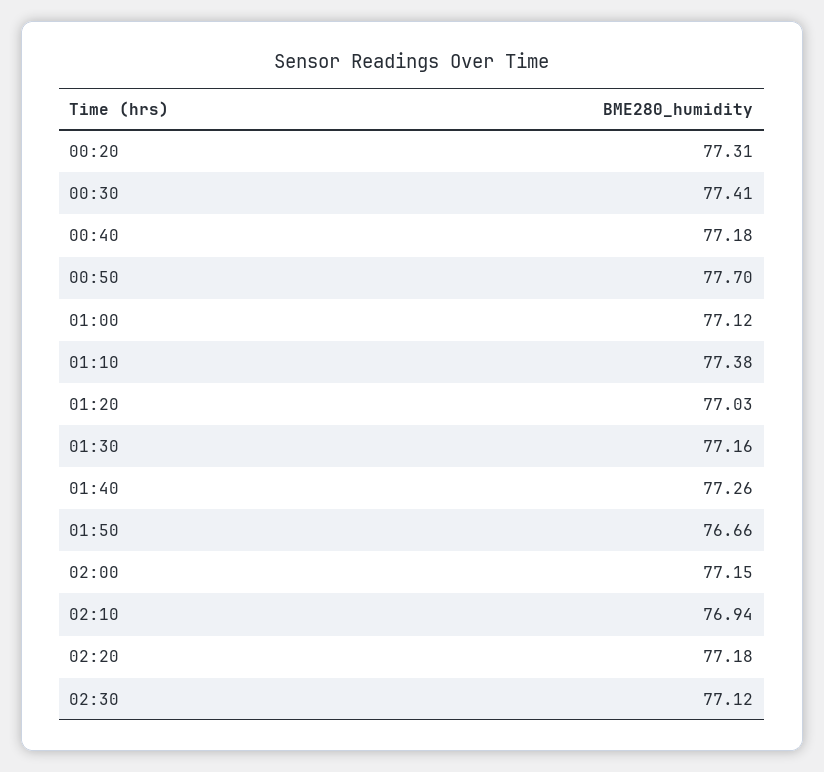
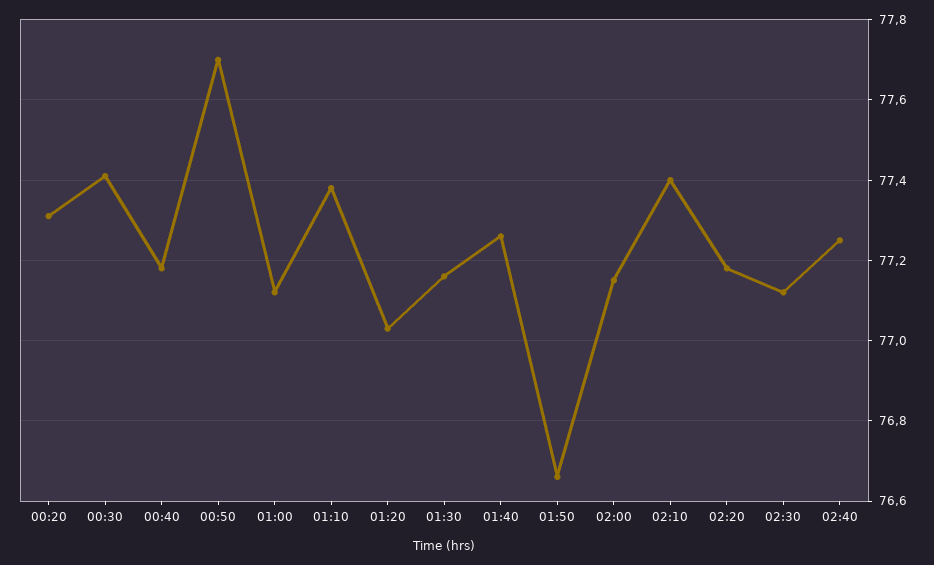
02:10: 76.94 -> 77.4
02:40: none -> 77.25

